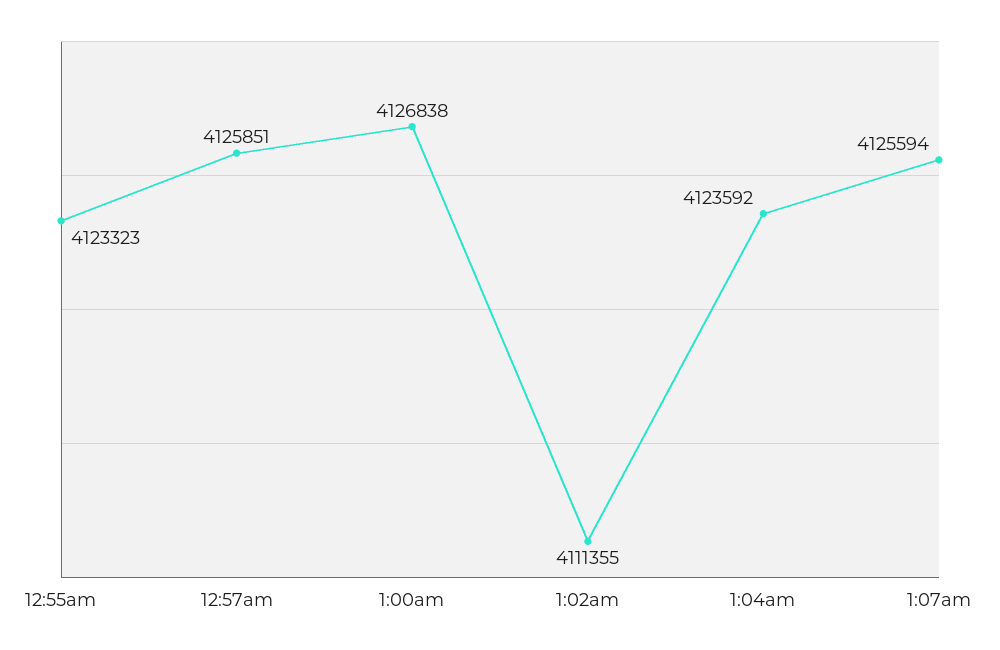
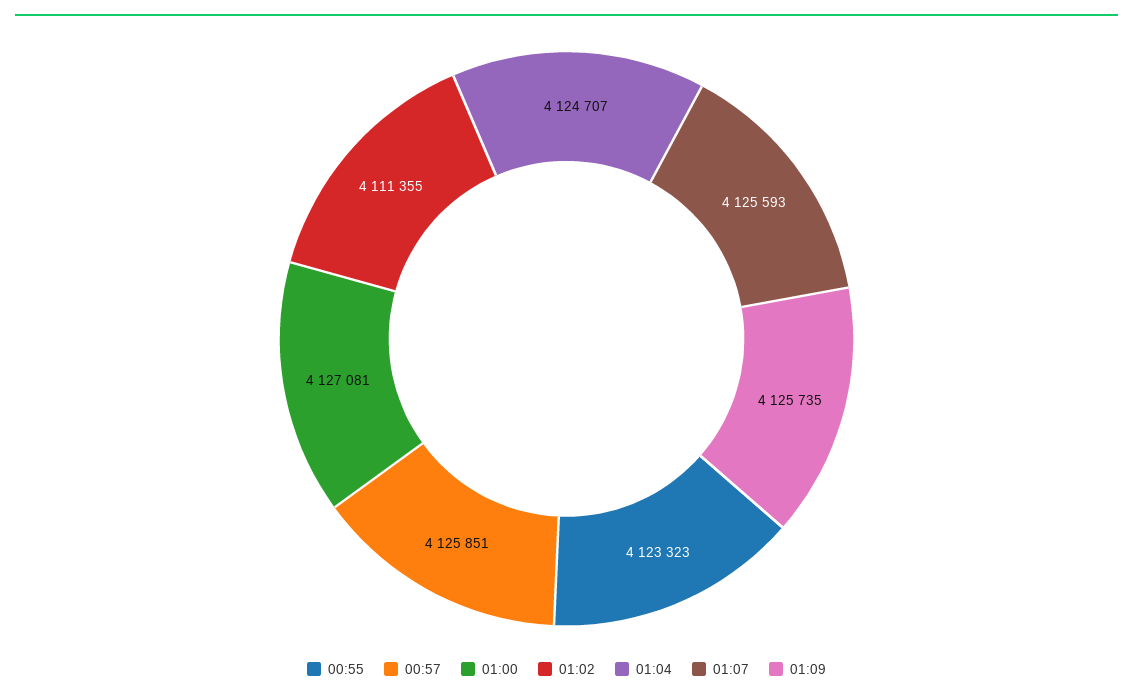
1:00am: 4126838 -> 4127081
1:04am: 4123592 -> 4124707
1:07am: 4125594 -> 4125593
01:09: none -> 4125735

